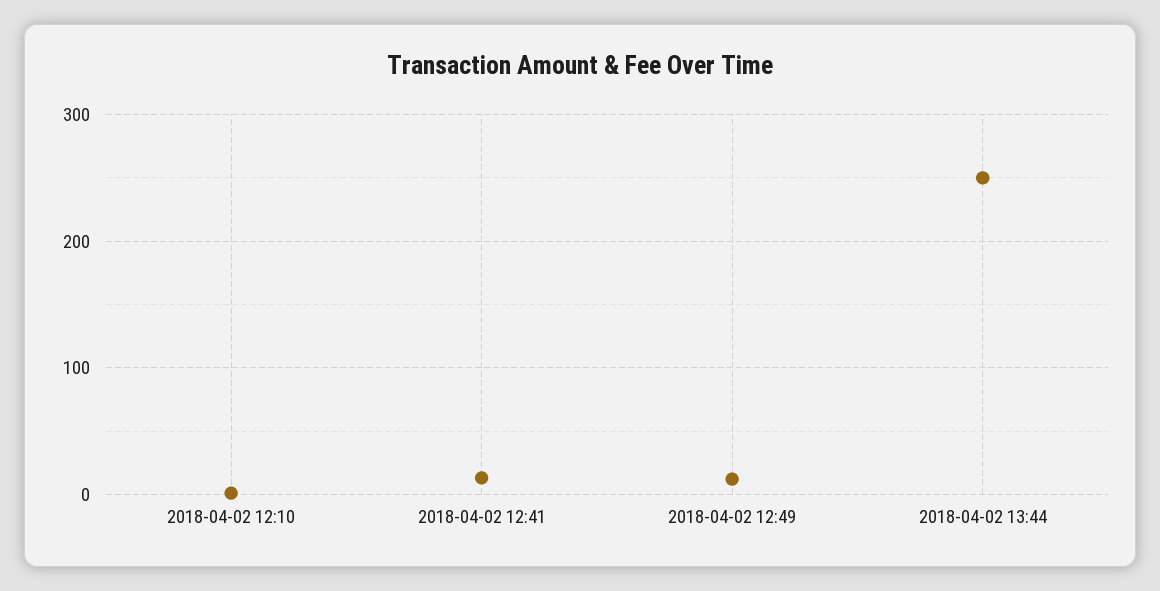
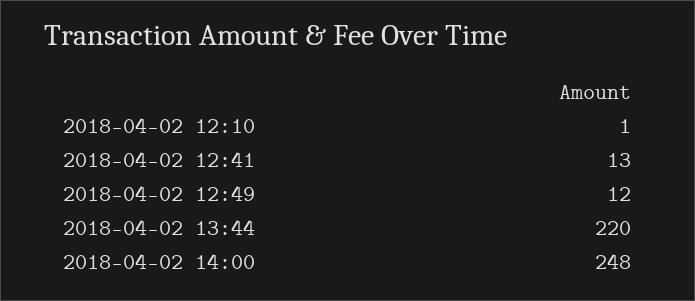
2018-04-02 13:44: 250 -> 220
2018-04-02 14:00: none -> 248

